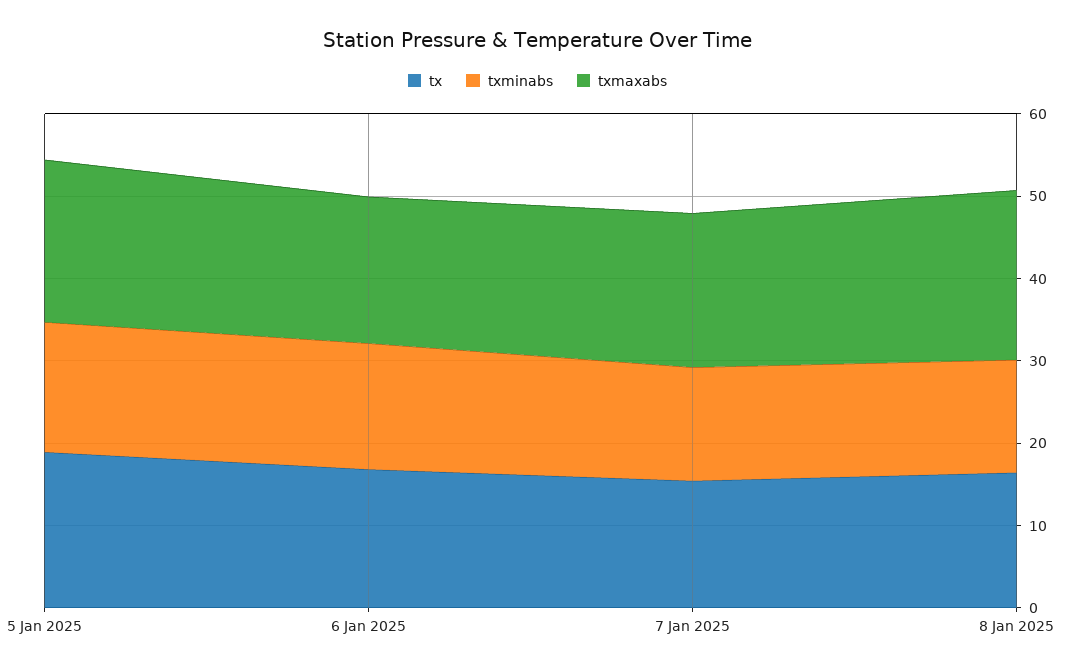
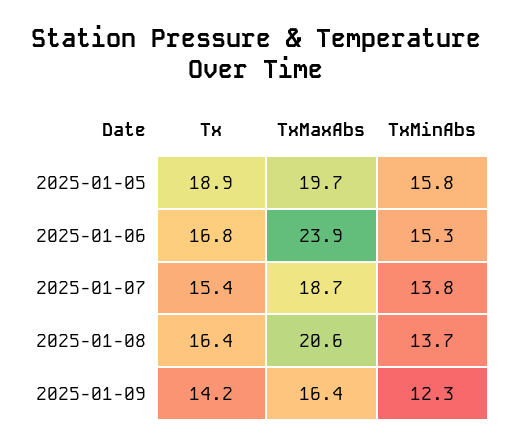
txmaxabs, 6 Jan 2025: 18 -> 23.9
tx, 2025-01-09: none -> 14.2
txmaxabs, 2025-01-09: none -> 16.4
txminabs, 2025-01-09: none -> 12.3

